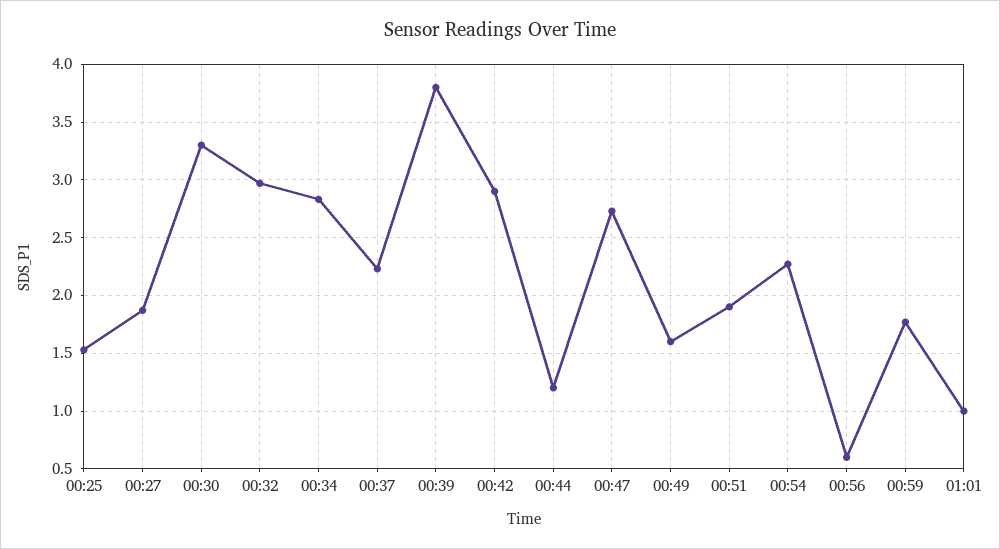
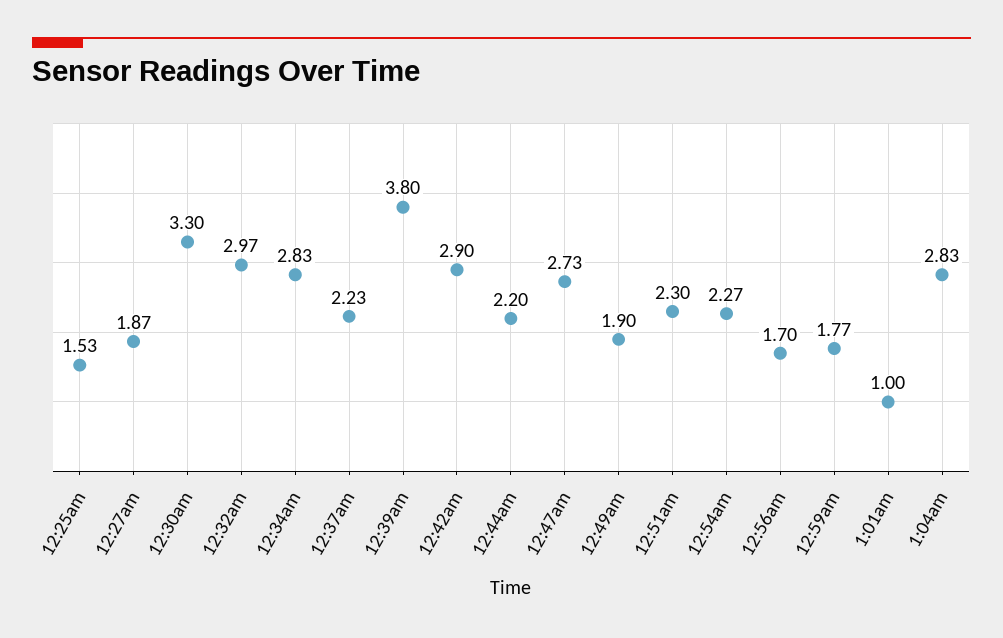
00:44: 1.2 -> 2.2
00:49: 1.6 -> 1.9
00:51: 1.9 -> 2.3
00:56: 0.6 -> 1.7
1:04am: none -> 2.83

